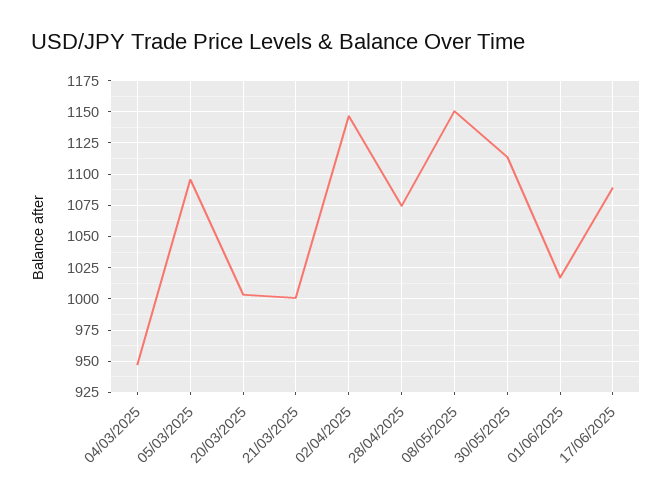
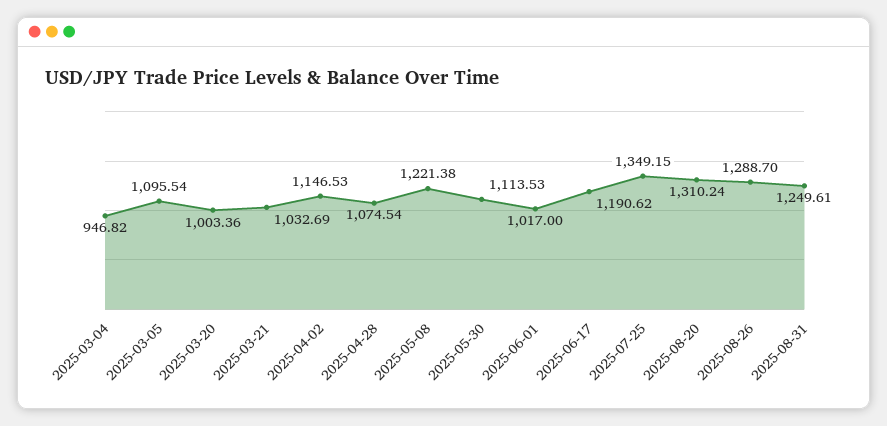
21/03/2025: 1000 -> 1032.69
08/05/2025: 1150 -> 1221.38
17/06/2025: 1090 -> 1190.62
2025-07-25: none -> 1349.15
2025-08-20: none -> 1310.24
2025-08-26: none -> 1288.7
2025-08-31: none -> 1249.61

